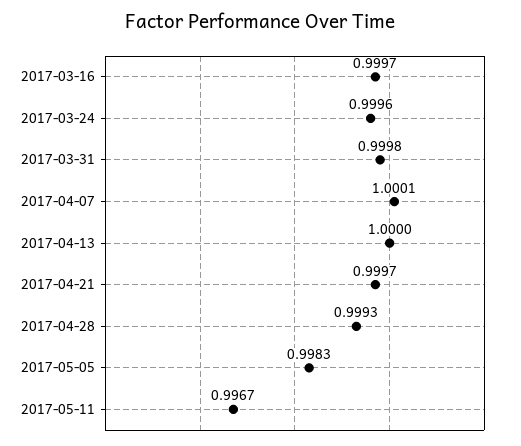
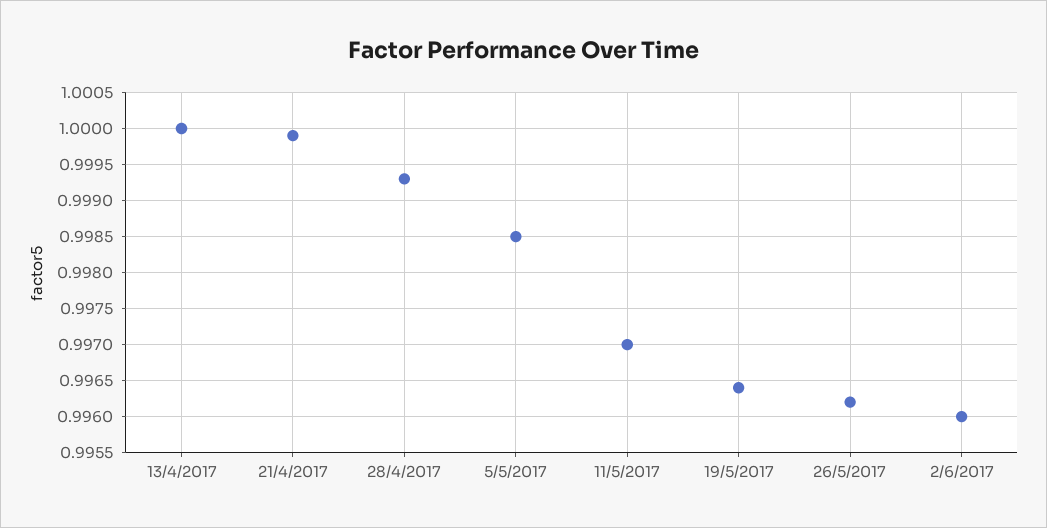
2017-03-16: 0.9997 -> none
2017-03-24: 0.9996 -> none
2017-03-31: 0.9998 -> none
2017-04-07: 1.0001 -> none
2017-04-21: 0.9997 -> 0.9999
2017-05-05: 0.9983 -> 0.9985
2017-05-11: 0.9967 -> 0.997
19/5/2017: none -> 0.9964
26/5/2017: none -> 0.9962
2/6/2017: none -> 0.996

